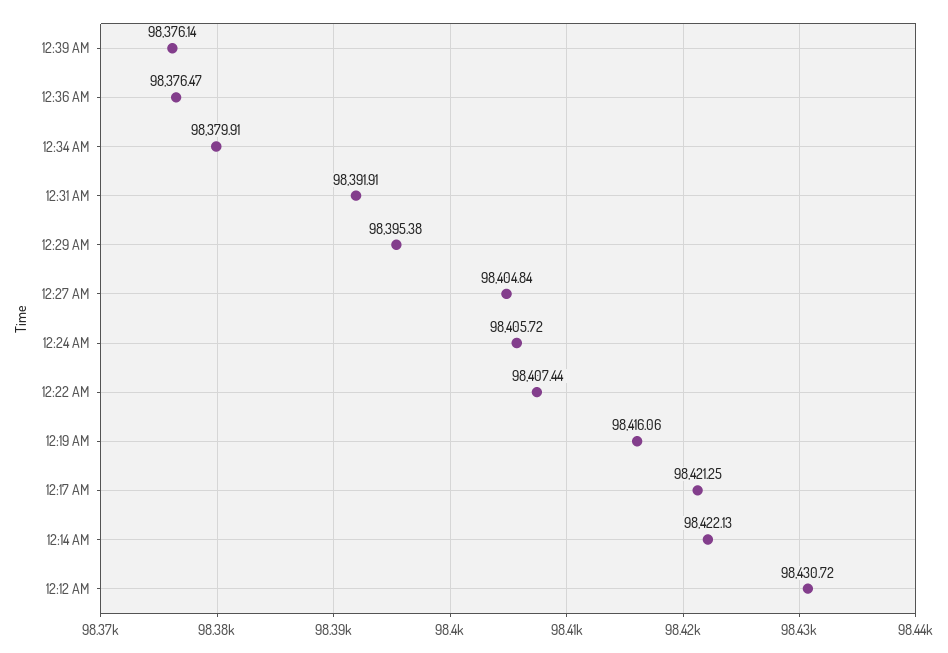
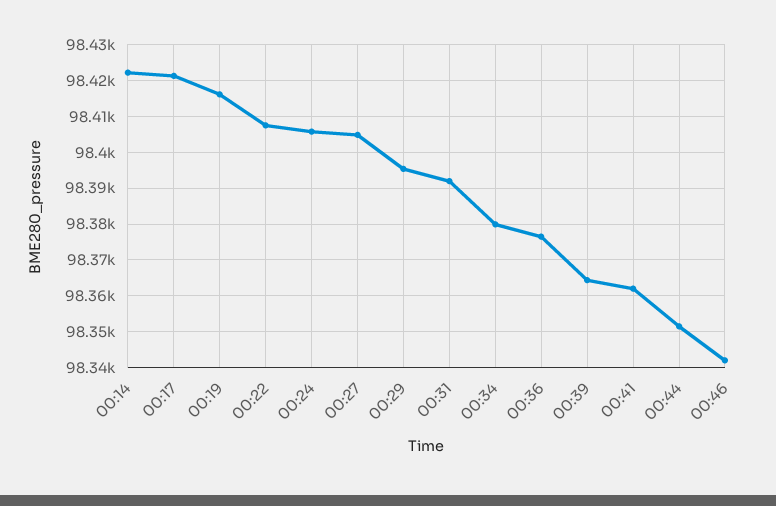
12:39 AM: 98376.14 -> 98364
12:12 AM: 98430.72 -> none
00:41: none -> 98362
00:44: none -> 98352
00:46: none -> 98342

